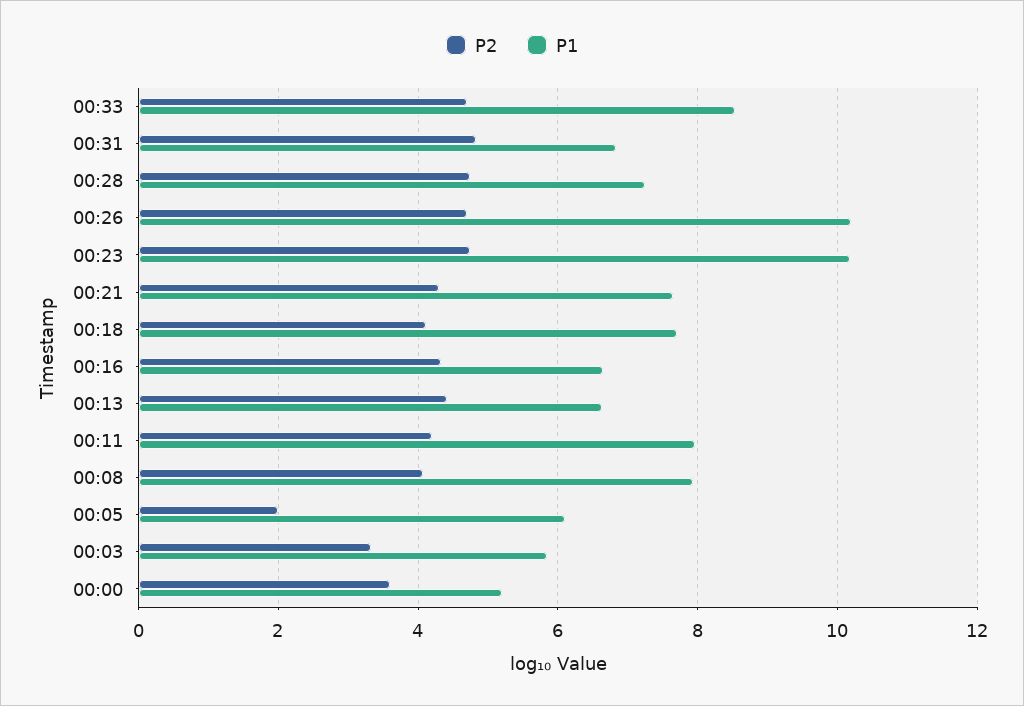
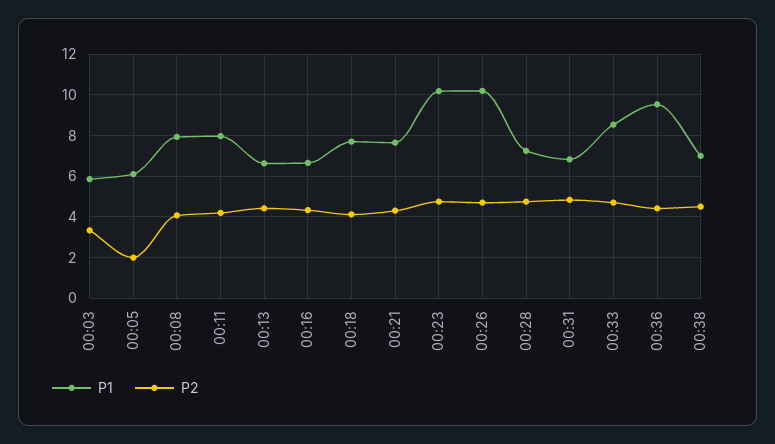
P2, 00:00: 3.6 -> none
P1, 00:00: 5.2 -> none
P1, 00:36: none -> 9.5
P2, 00:36: none -> 4.5
P1, 00:38: none -> 7
P2, 00:38: none -> 4.5

